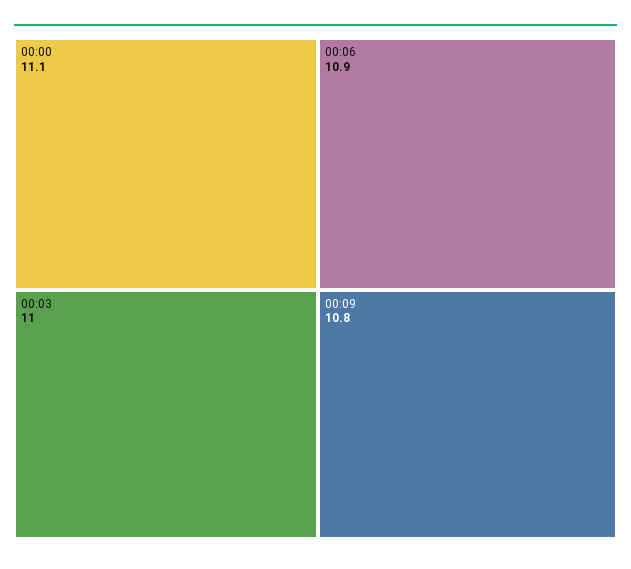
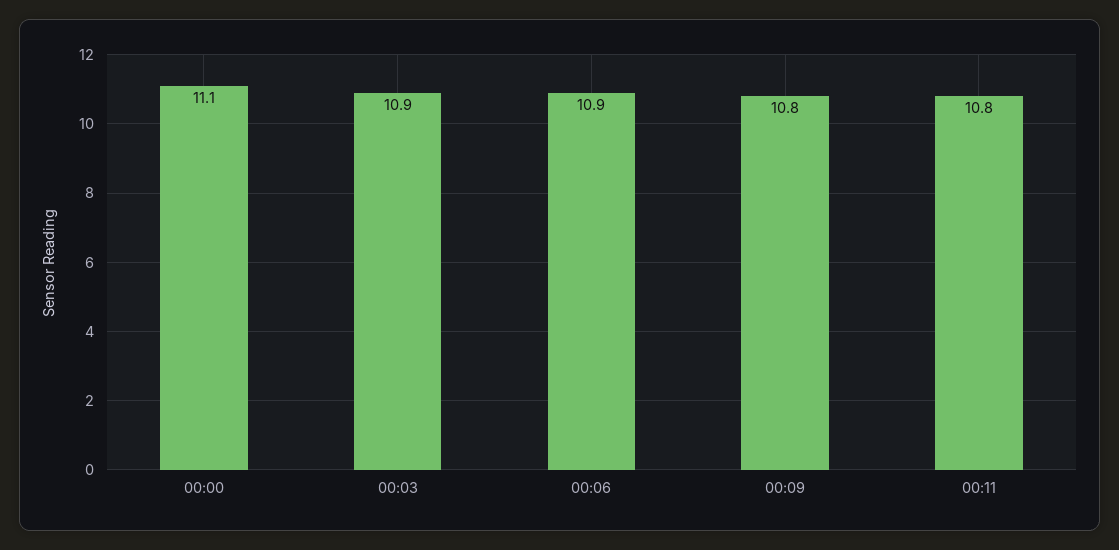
00:03: 11 -> 10.9
00:11: none -> 10.8

